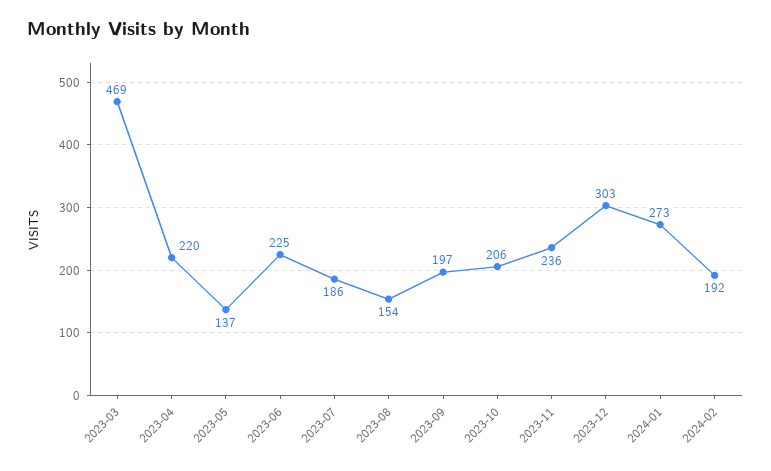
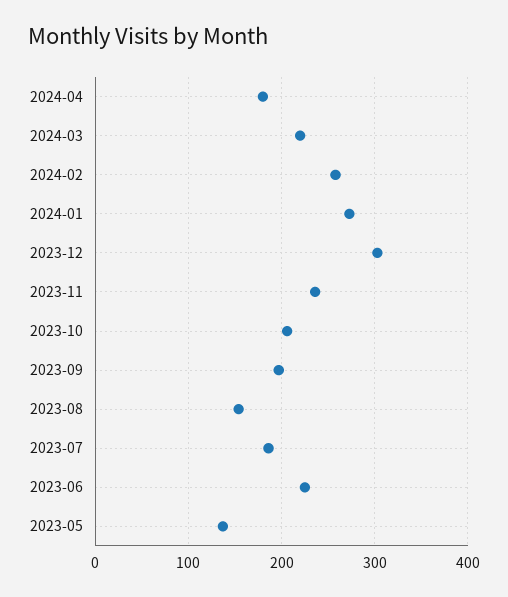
2023-03: 469 -> none
2023-04: 220 -> none
2024-02: 192 -> 260
2024-04: none -> 180
2024-03: none -> 220

